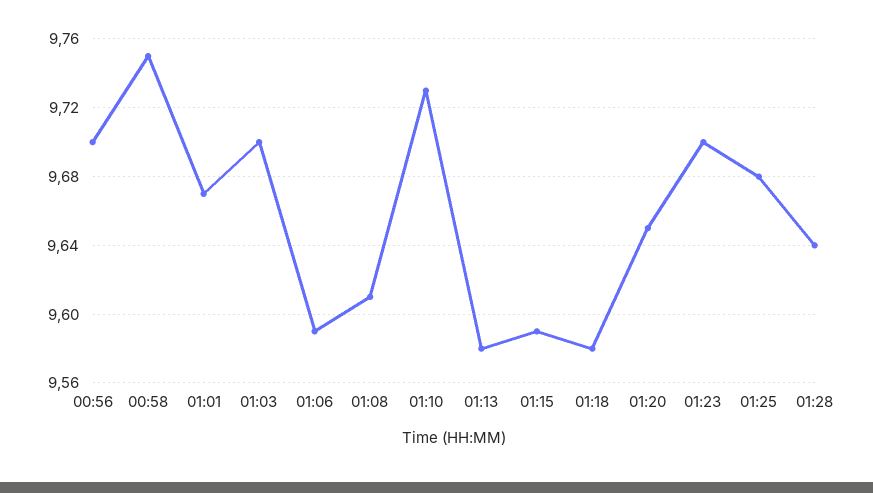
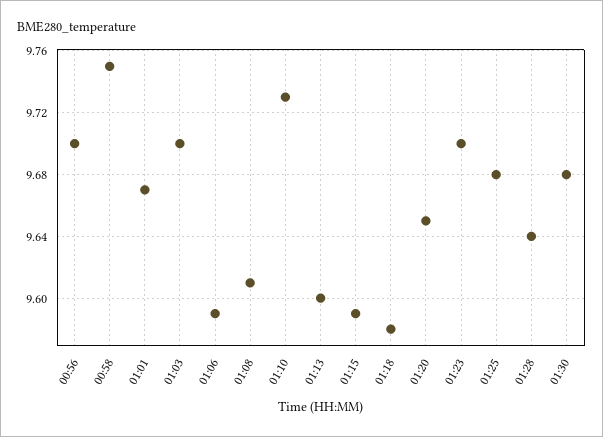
01:13: 9.58 -> 9.6
01:30: none -> 9.68

